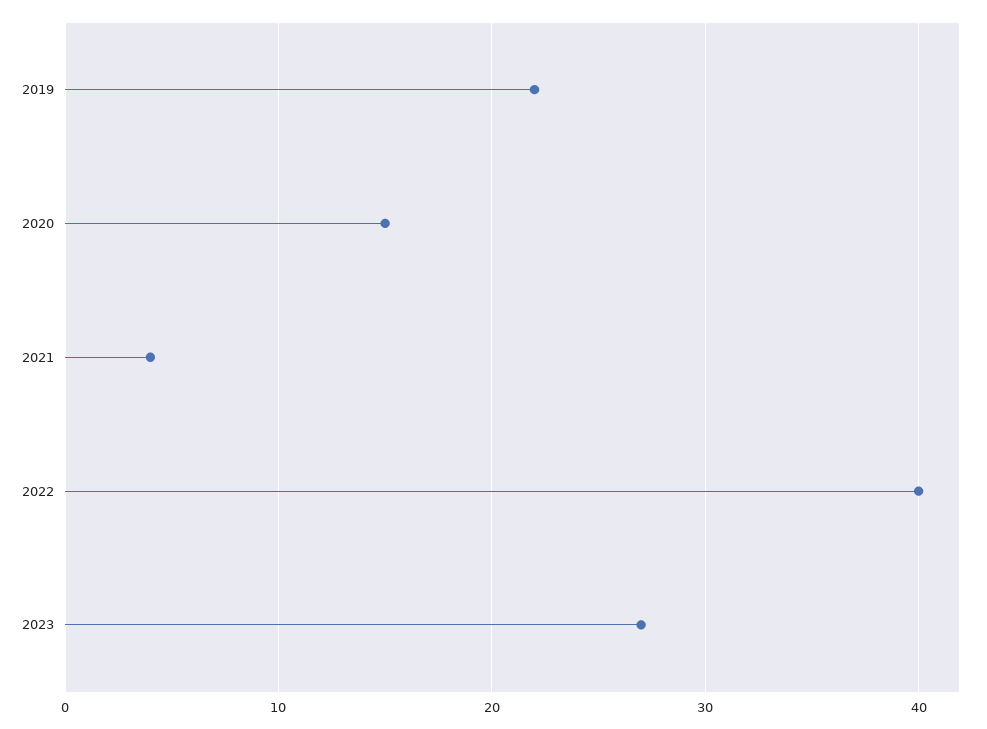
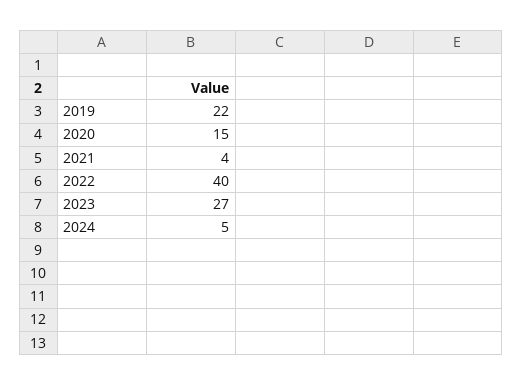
2024: none -> 5

